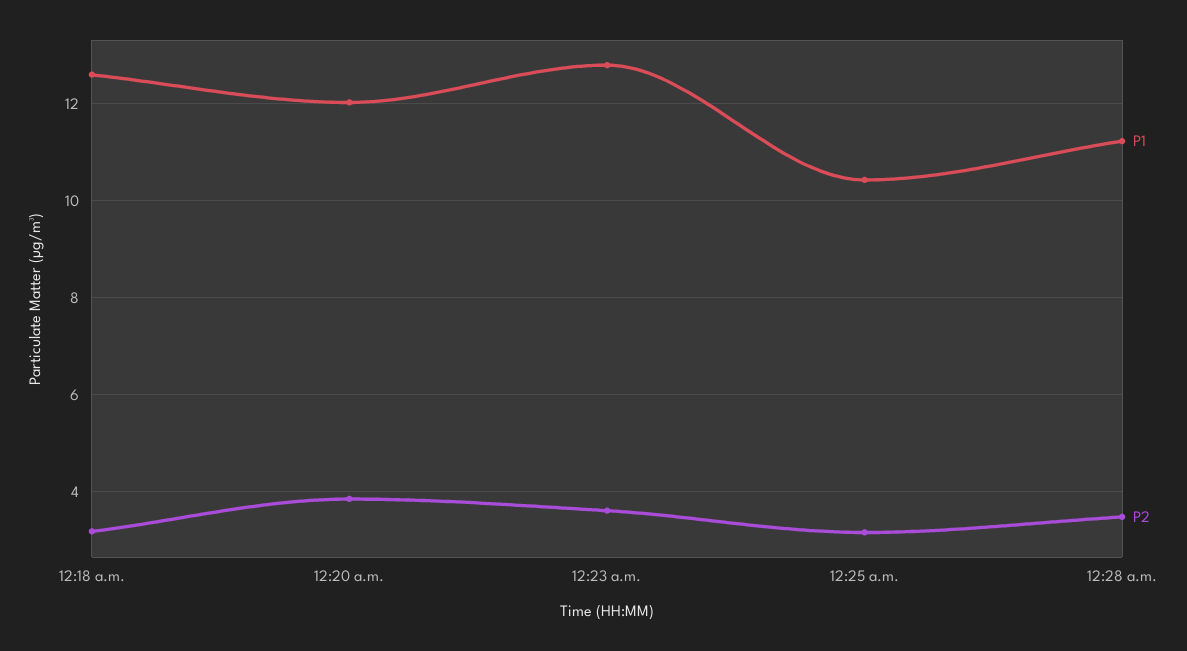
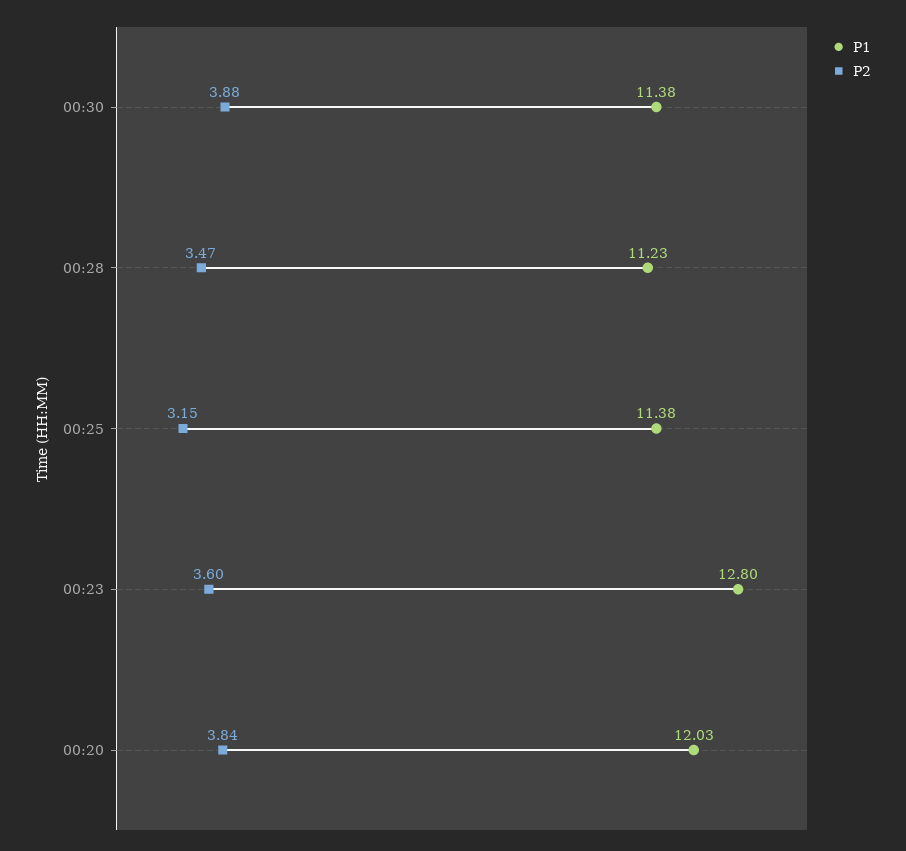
P1, 12:18 a.m.: 12.6 -> none
P2, 12:18 a.m.: 3.2 -> none
P1, 12:25 a.m.: 10.4 -> 11.38
P1, 00:30: none -> 11.38
P2, 00:30: none -> 3.88

